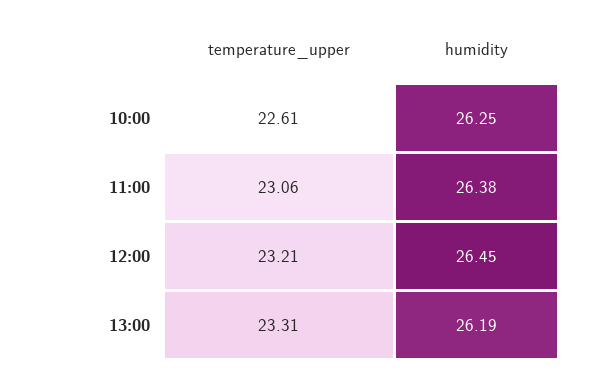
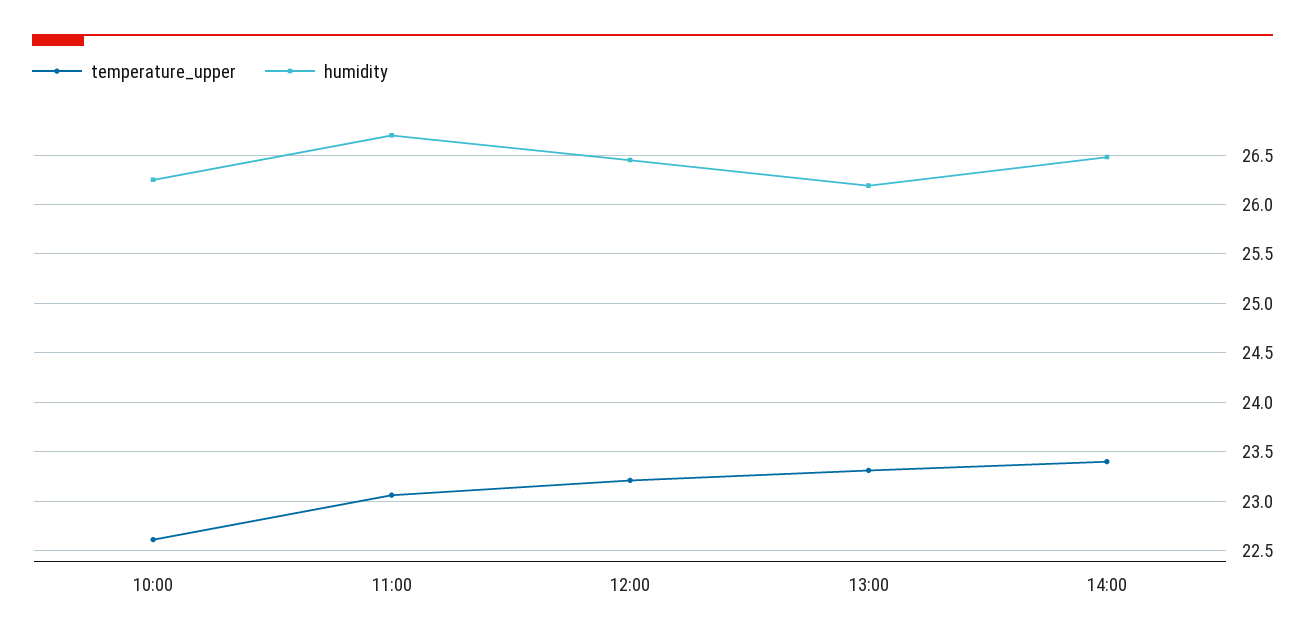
humidity, 11:00: 26.38 -> 26.7
temperature_upper, 14:00: none -> 23.4
humidity, 14:00: none -> 26.5

